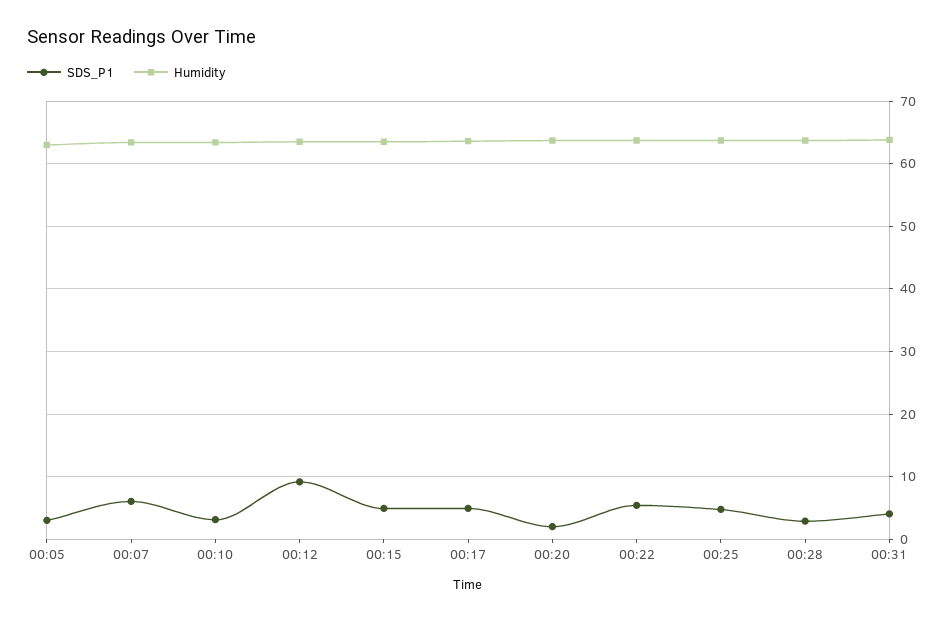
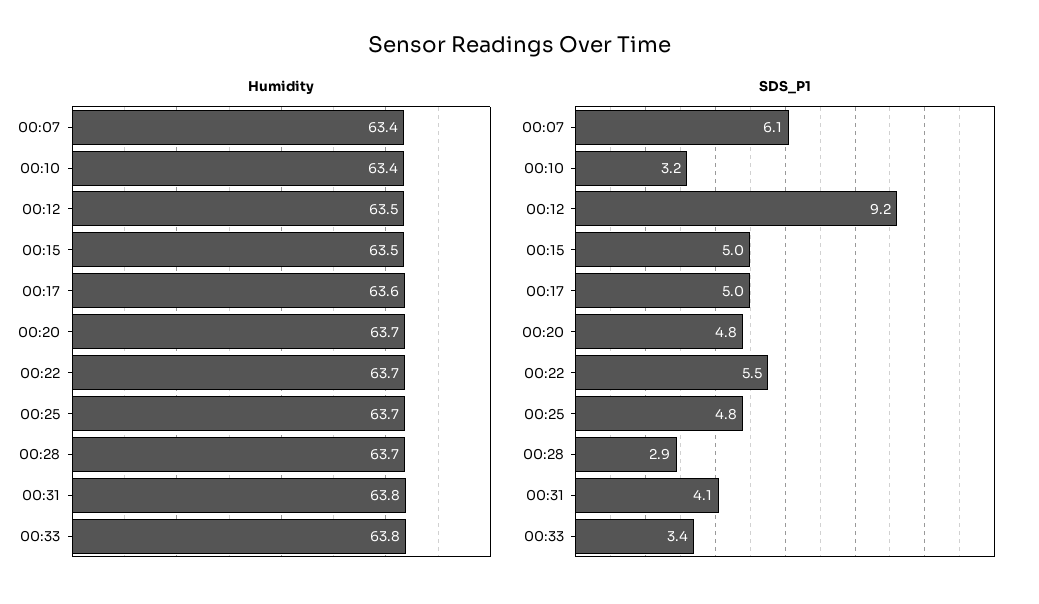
SDS_P1, 00:05: 3 -> none
Humidity, 00:05: 63 -> none
SDS_P1, 00:20: 2 -> 4.8
Humidity, 00:33: none -> 63.8
SDS_P1, 00:33: none -> 3.4

